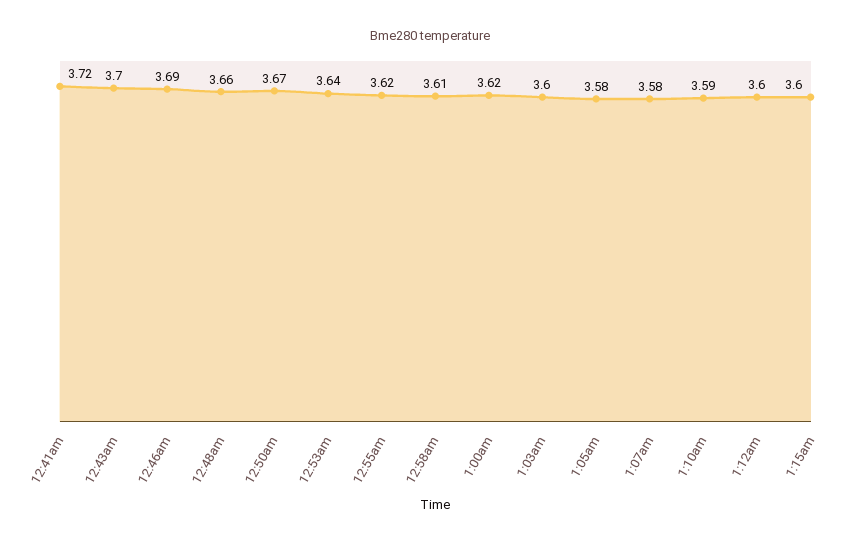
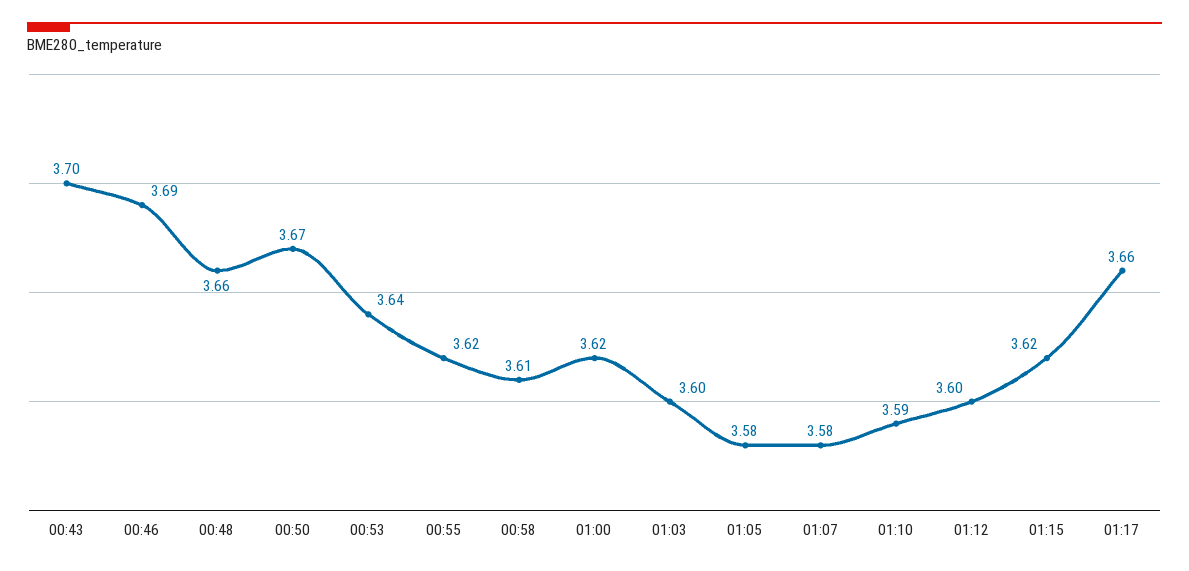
12:41am: 3.72 -> none
1:15am: 3.6 -> 3.62
01:17: none -> 3.66

